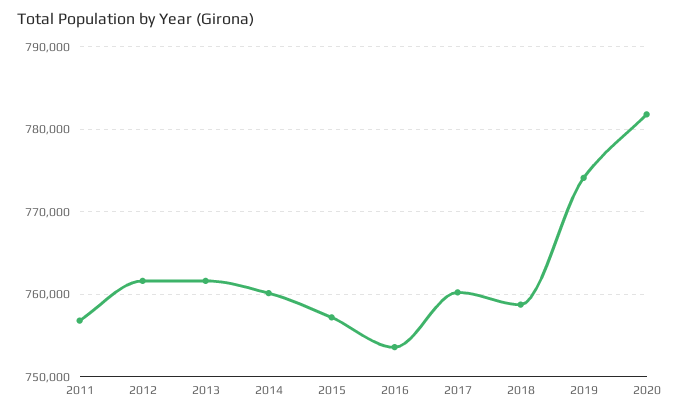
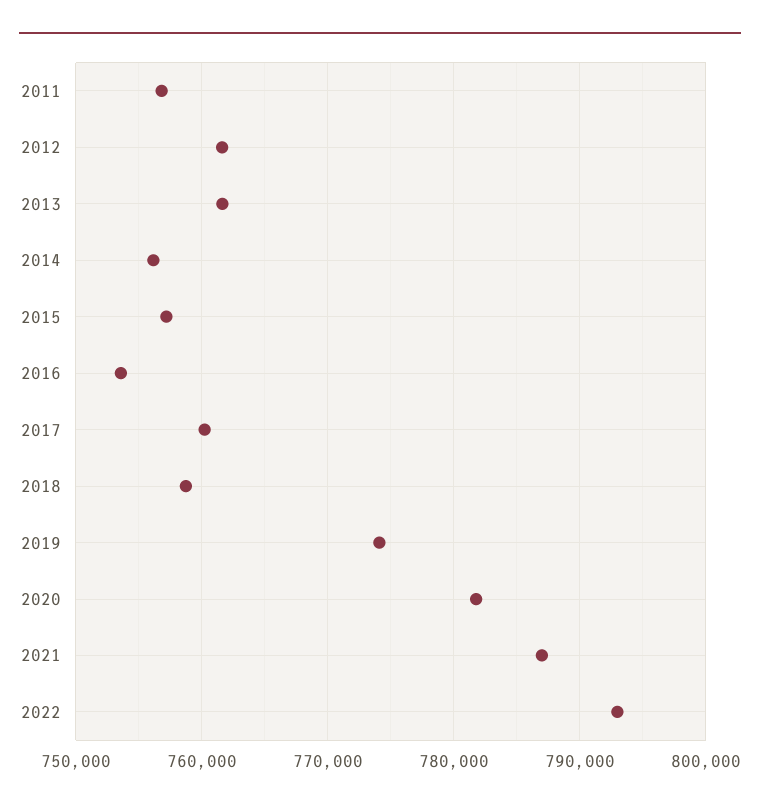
2014: 760000 -> 756000
2021: none -> 787000
2022: none -> 793000

